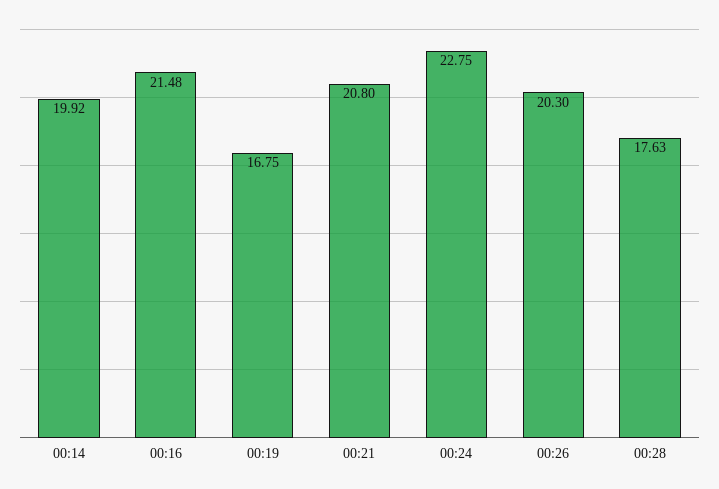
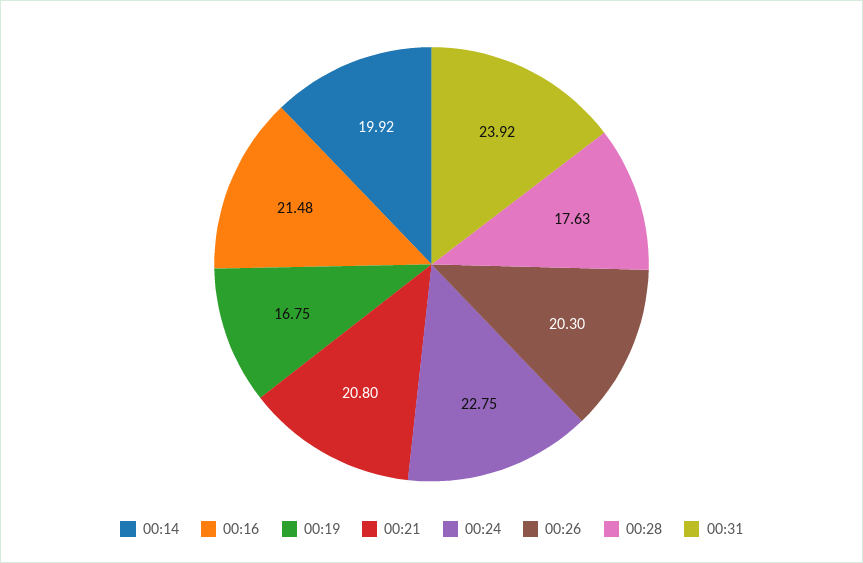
00:31: none -> 23.92

